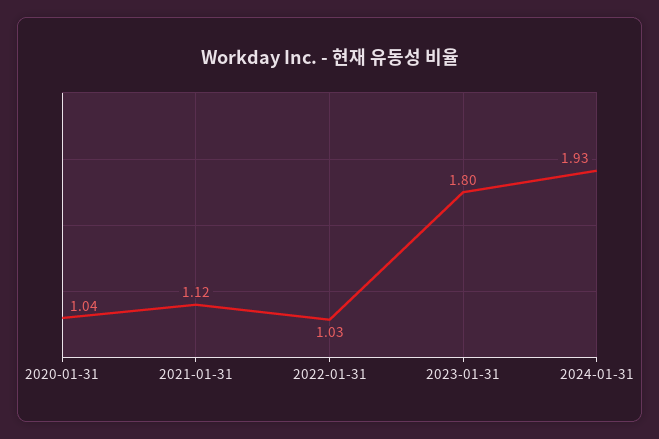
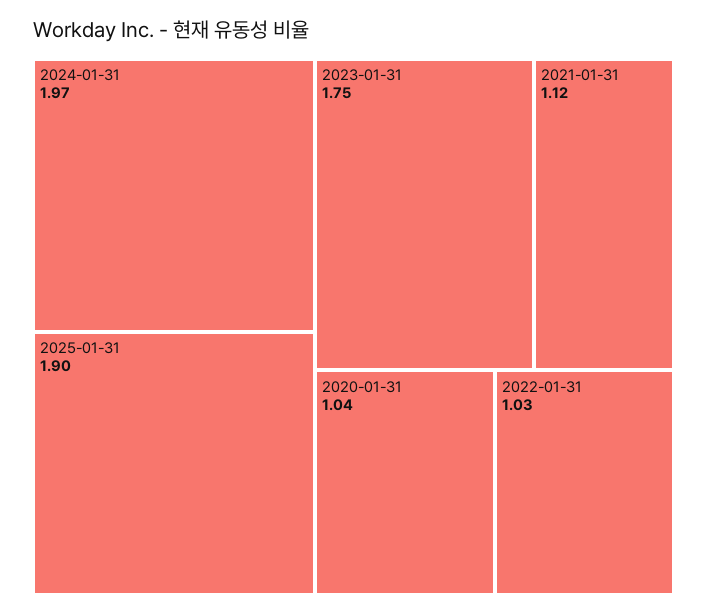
2023-01-31: 1.8 -> 1.75
2024-01-31: 1.93 -> 1.97
2025-01-31: none -> 1.9

